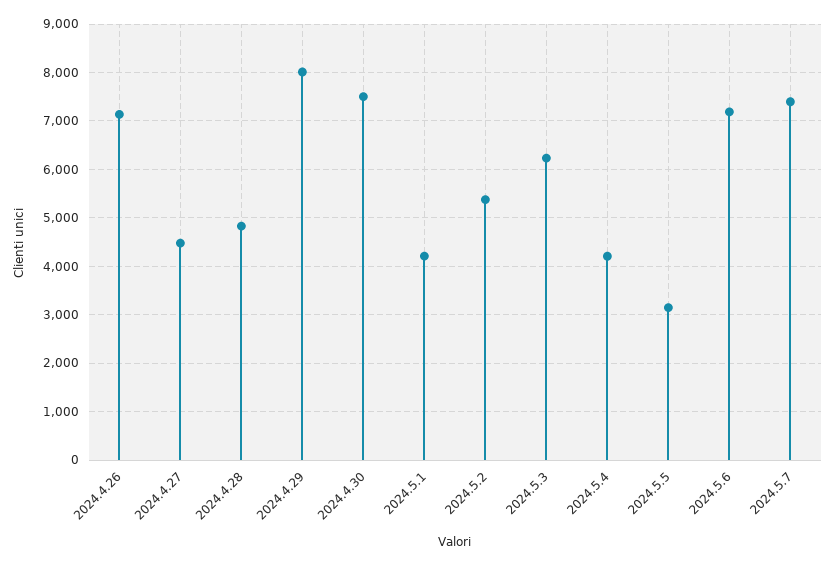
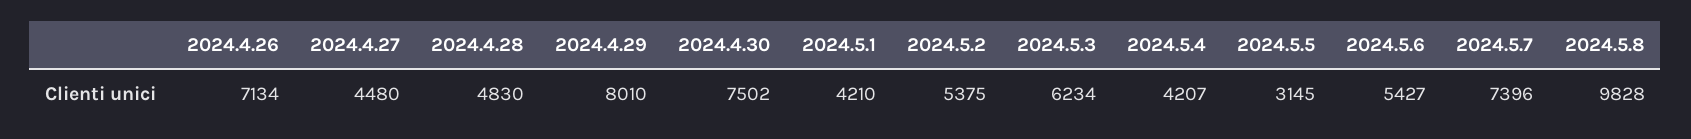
2024.5.6: 7200 -> 5427
2024.5.8: none -> 9828

